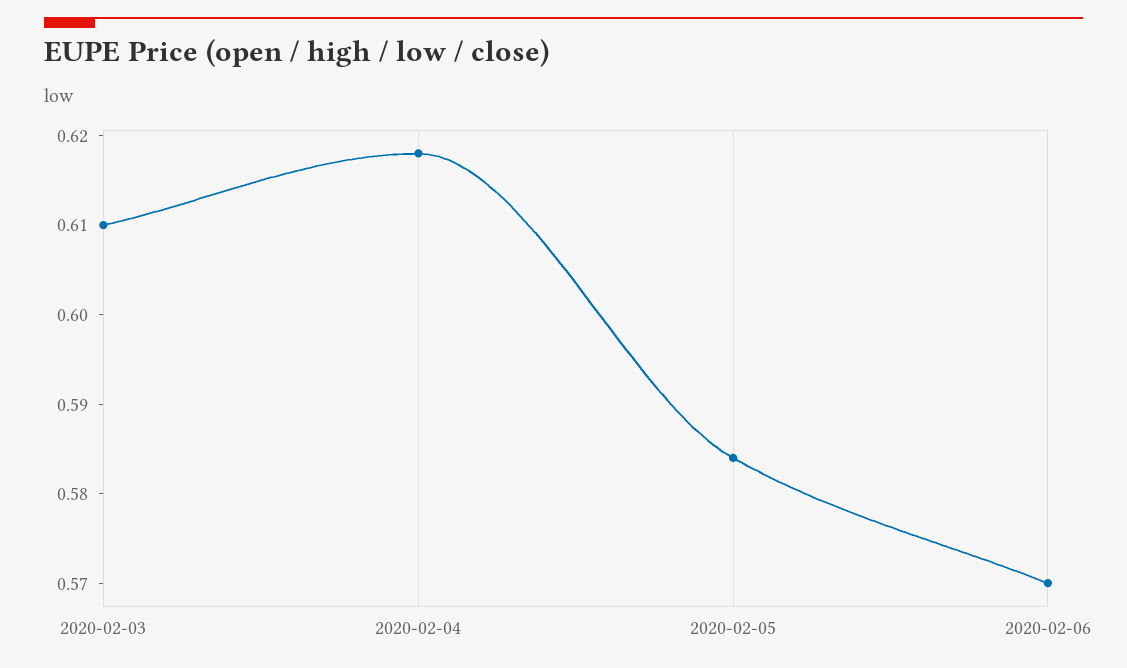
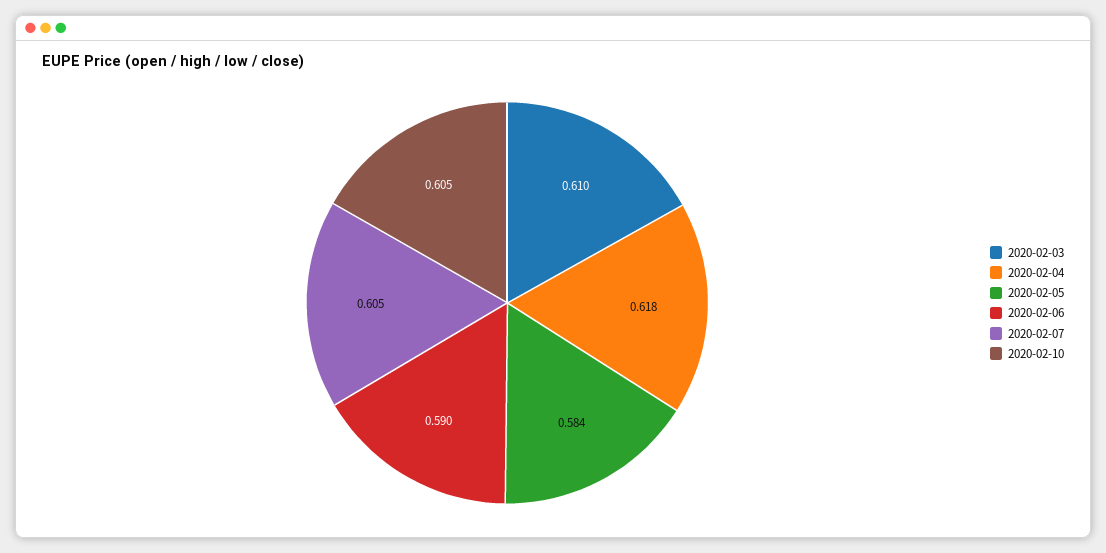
2020-02-06: 0.57 -> 0.59
2020-02-07: none -> 0.605
2020-02-10: none -> 0.605

